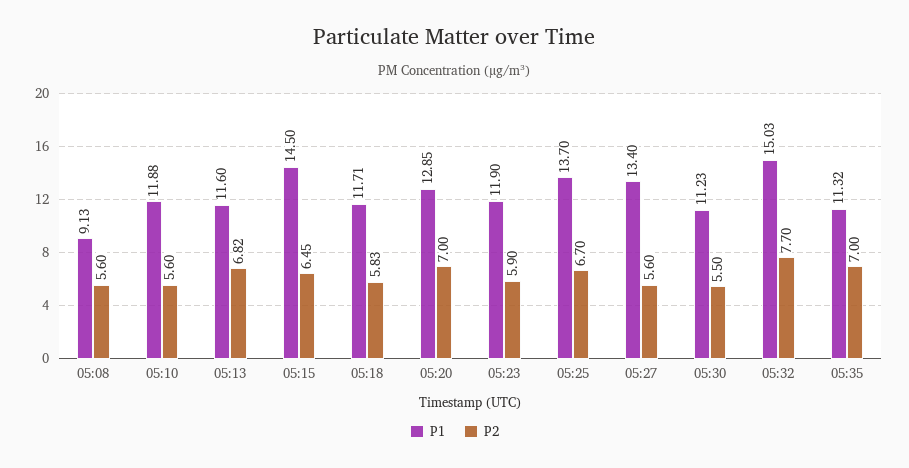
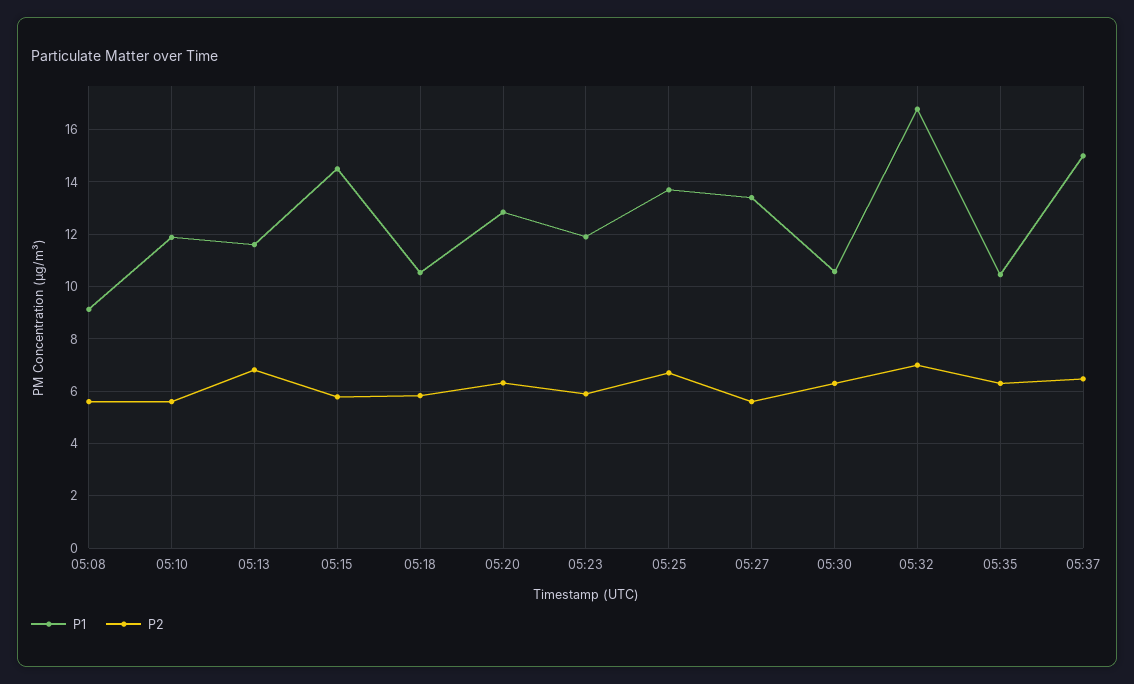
P2, 05:15: 6.45 -> 5.75
P1, 05:18: 11.71 -> 10.5
P2, 05:20: 7 -> 6.25
P1, 05:30: 11.23 -> 10.5
P2, 05:30: 5.5 -> 6.25
P1, 05:32: 15.03 -> 16.75
P2, 05:32: 7.7 -> 7
P1, 05:35: 11.32 -> 10.5
P2, 05:35: 7 -> 6.25
P1, 05:37: none -> 15
P2, 05:37: none -> 6.5

